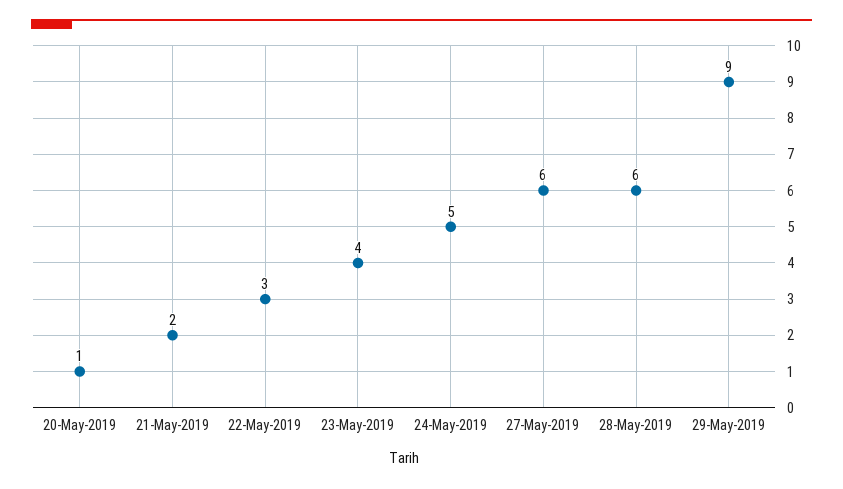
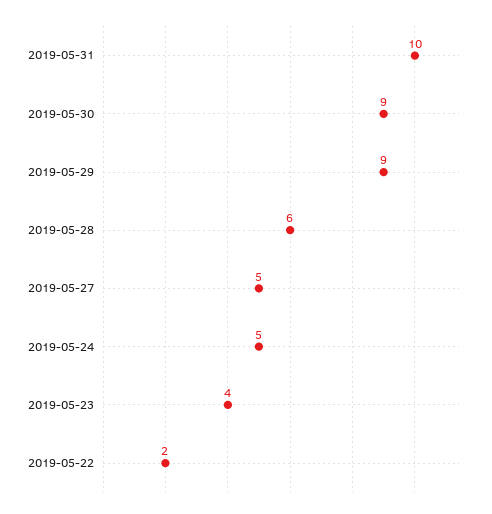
20-May-2019: 1 -> none
21-May-2019: 2 -> none
22-May-2019: 3 -> 2
27-May-2019: 6 -> 5
2019-05-31: none -> 10
2019-05-30: none -> 9

